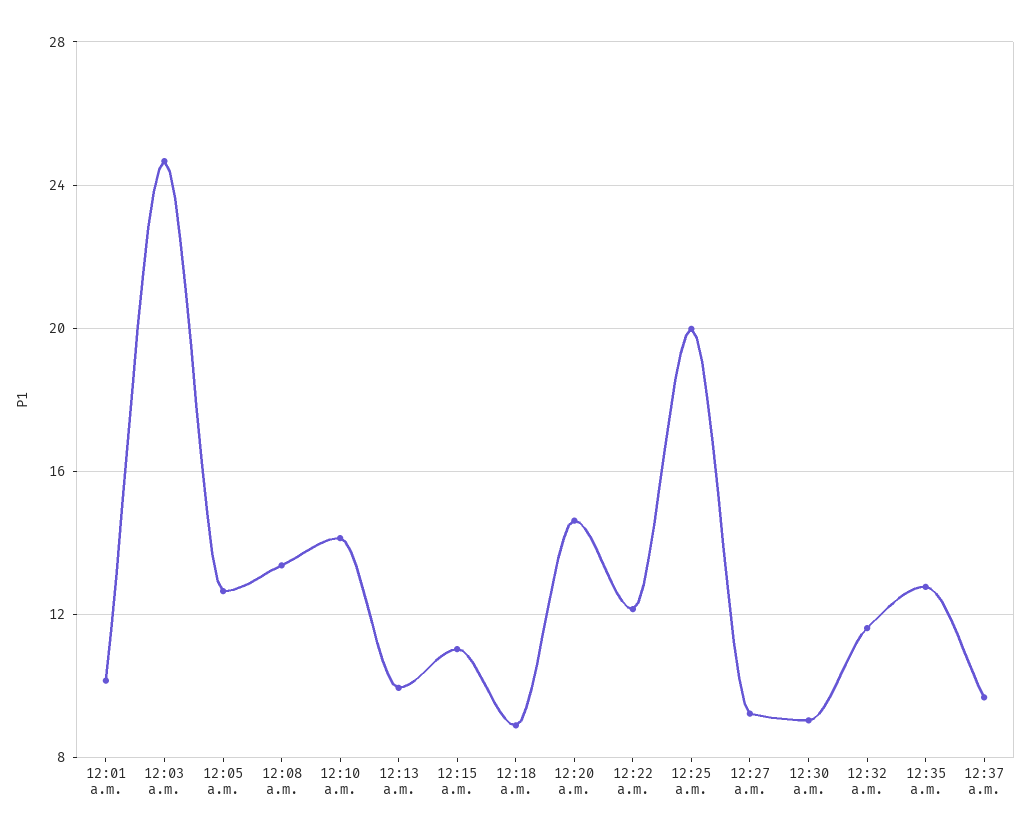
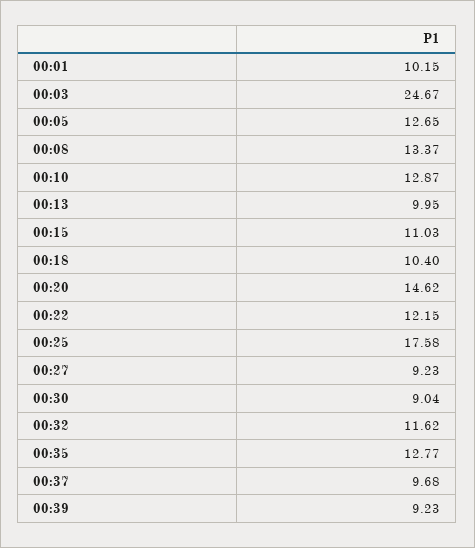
12:10 a.m.: 14 -> 12.87
12:18 a.m.: 9 -> 10.4
12:25 a.m.: 20 -> 17.58
00:39: none -> 9.23

